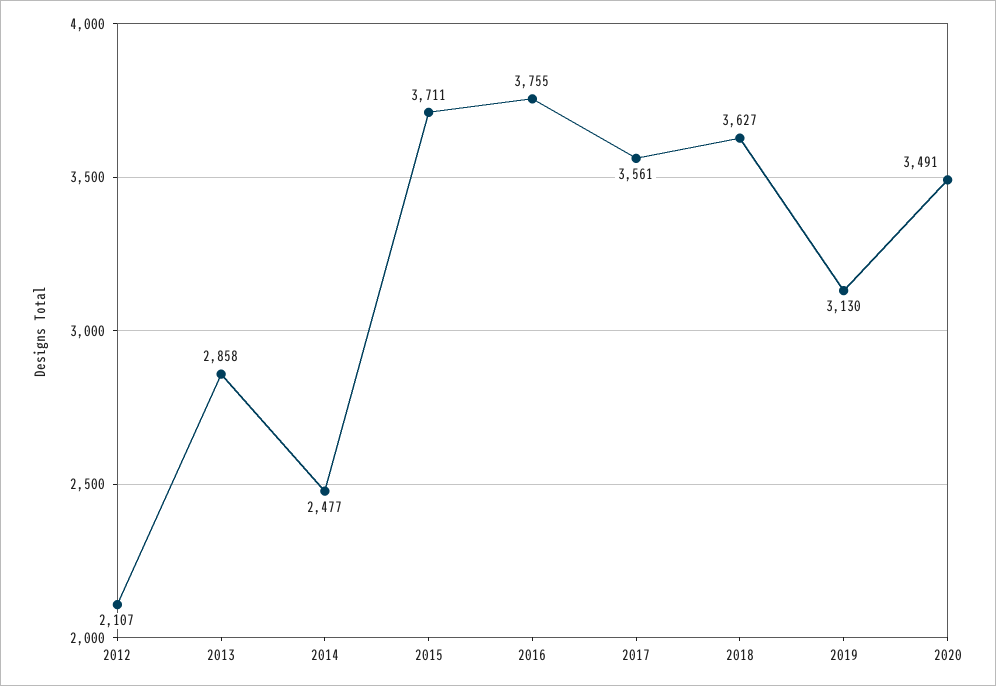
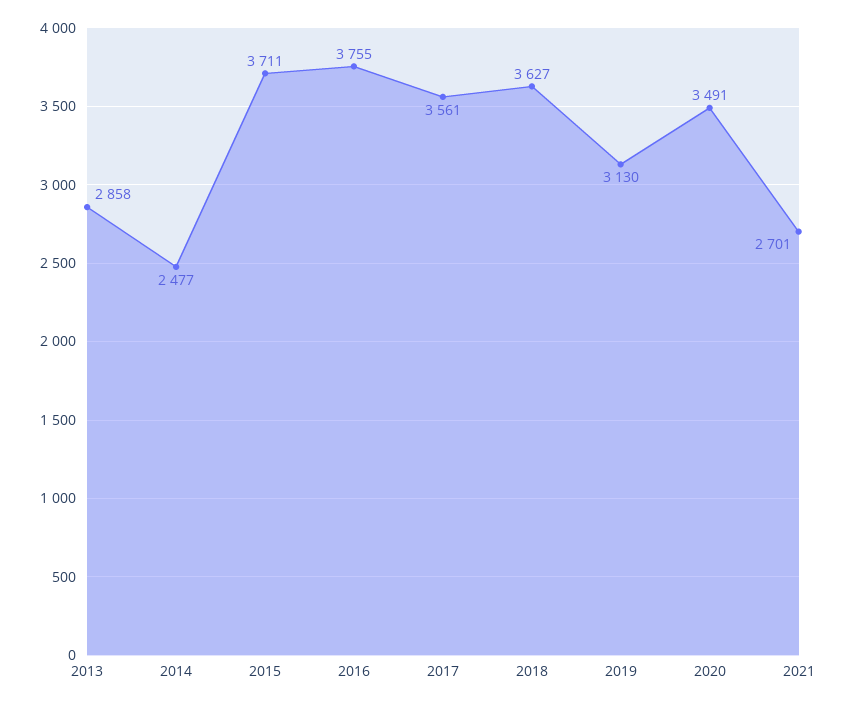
2012: 2107 -> none
2021: none -> 2701

